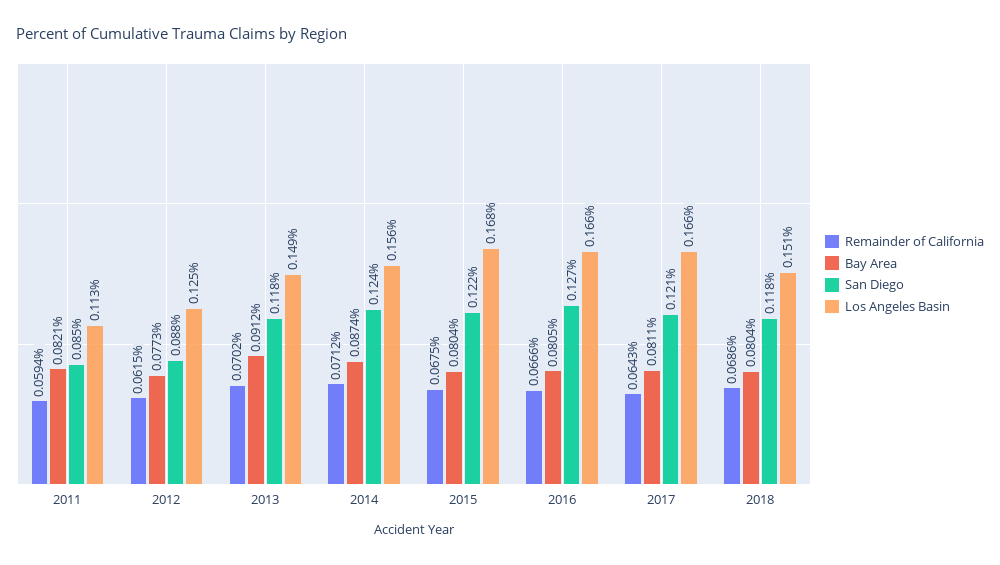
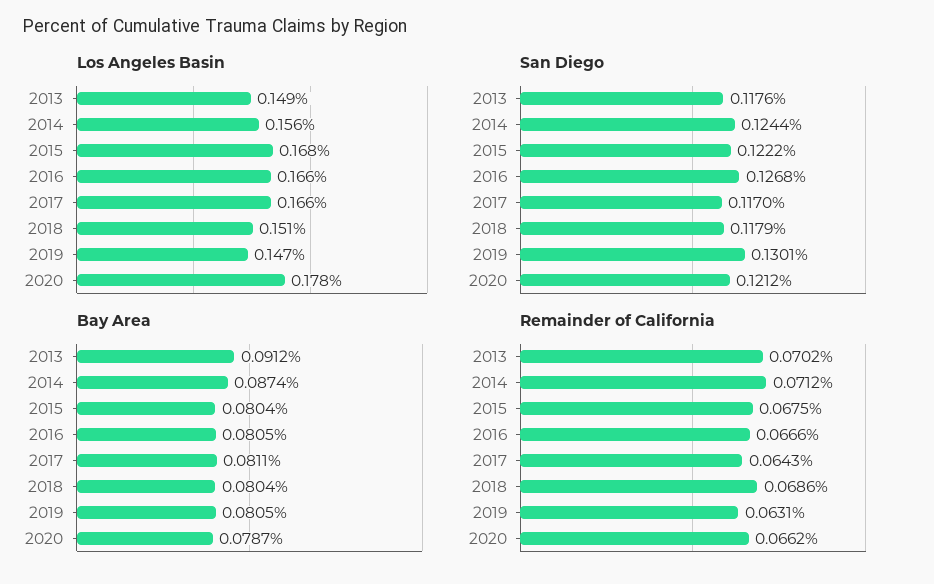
Remainder of California, 2011: 0.0594 -> none
Bay Area, 2011: 0.0821 -> none
San Diego, 2011: 0.085 -> none
Los Angeles Basin, 2011: 0.113 -> none
Remainder of California, 2012: 0.0615 -> none
Bay Area, 2012: 0.0773 -> none
San Diego, 2012: 0.088 -> none
Los Angeles Basin, 2012: 0.125 -> none
San Diego, 2017: 0.121 -> 0.117
Los Angeles Basin, 2019: none -> 0.147
Los Angeles Basin, 2020: none -> 0.178
San Diego, 2019: none -> 0.1301
San Diego, 2020: none -> 0.1212
Bay Area, 2019: none -> 0.0805
Bay Area, 2020: none -> 0.0787
Remainder of California, 2019: none -> 0.0631
Remainder of California, 2020: none -> 0.0662

